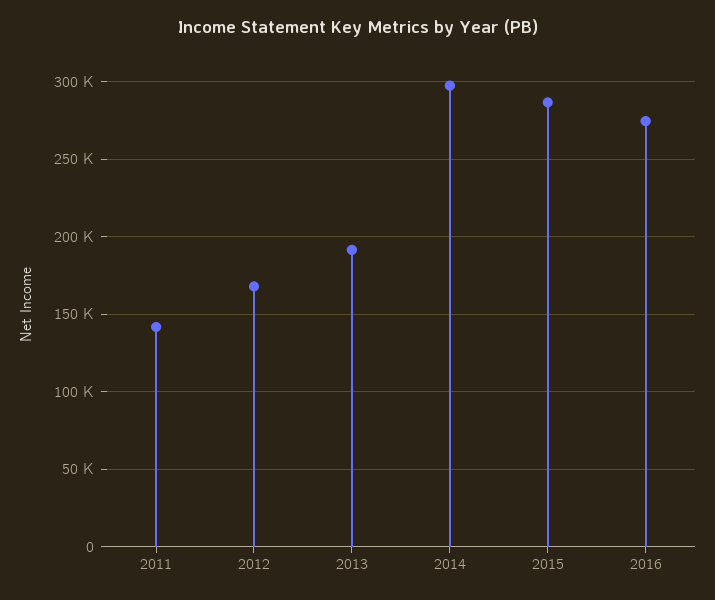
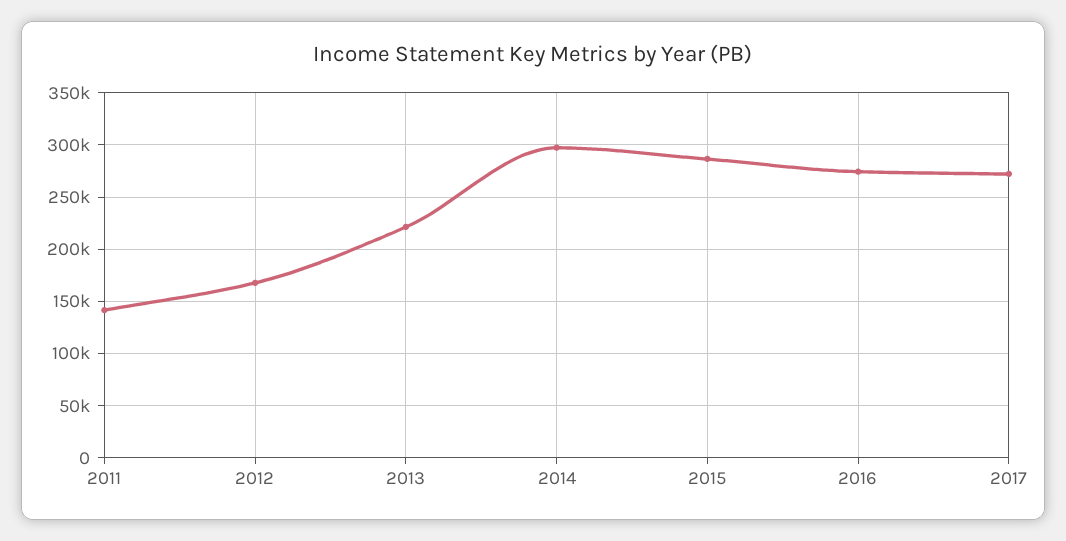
2013: 190000 -> 220000
2017: none -> 270000

